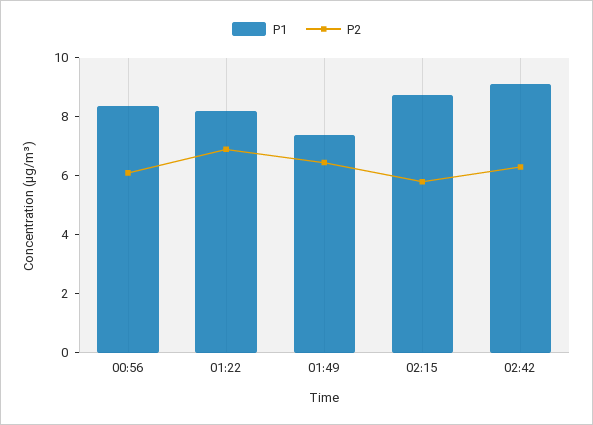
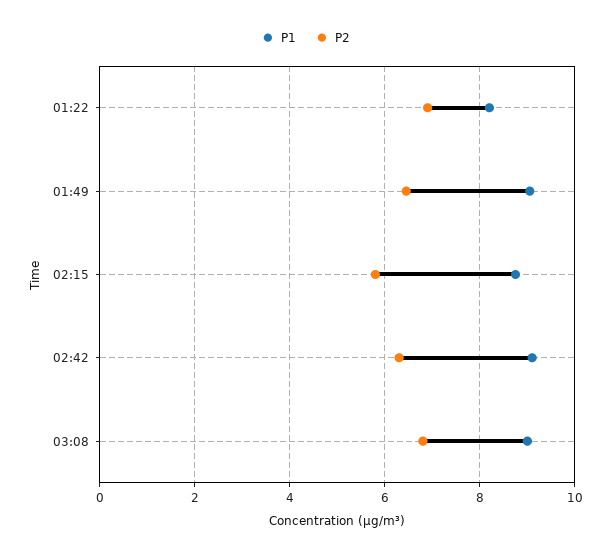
P1, 00:56: 8.5 -> none
P2, 00:56: 6 -> none
P1, 01:49: 7.5 -> 9
P1, 03:08: none -> 9
P2, 03:08: none -> 6.8

